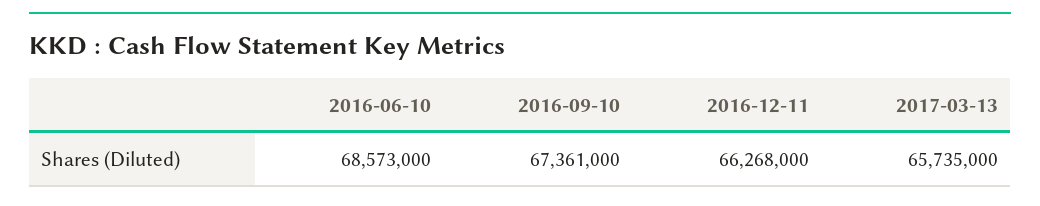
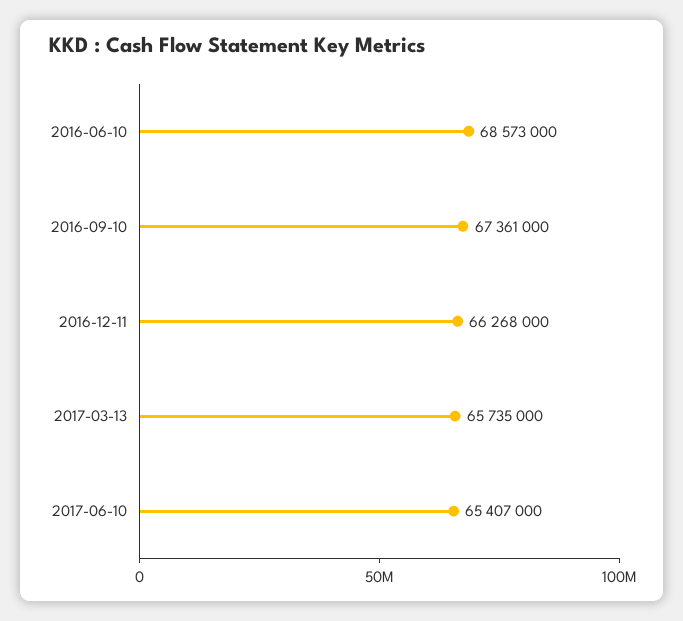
2017-06-10: none -> 65407000

